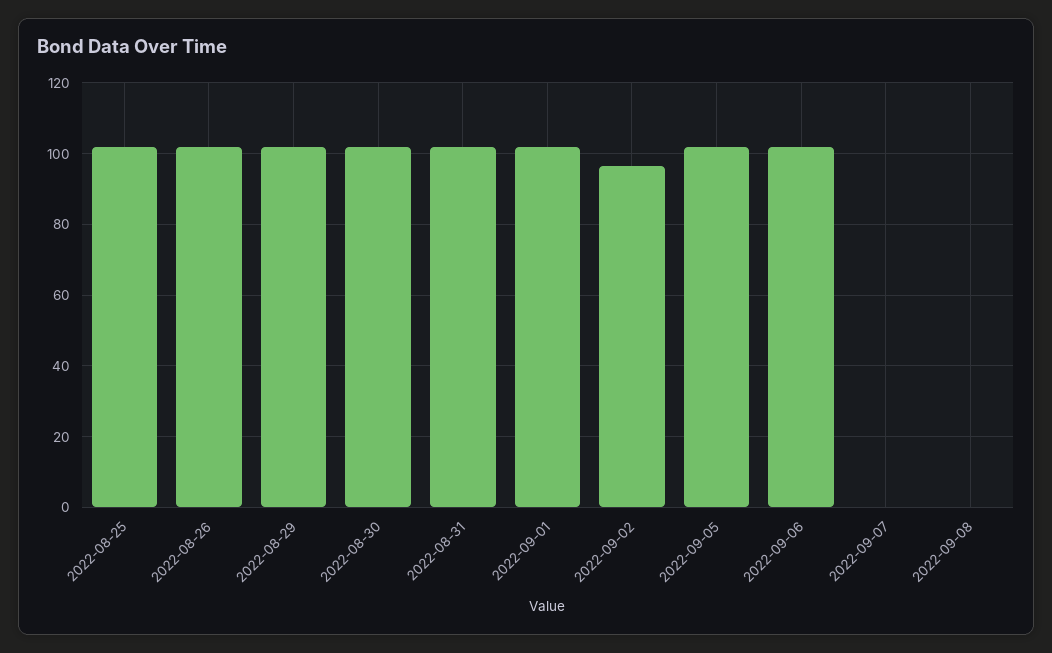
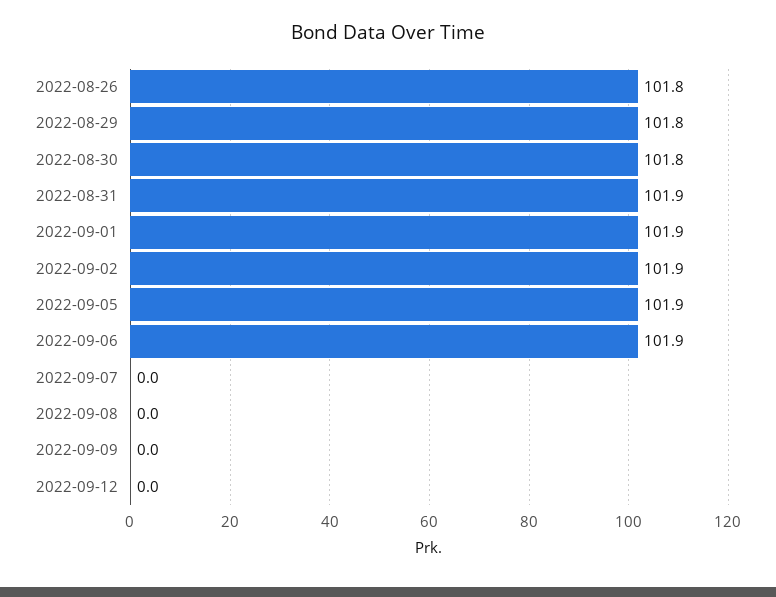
2022-08-25: 102 -> none
2022-09-02: 96 -> 101.9
2022-09-09: none -> 0
2022-09-12: none -> 0

